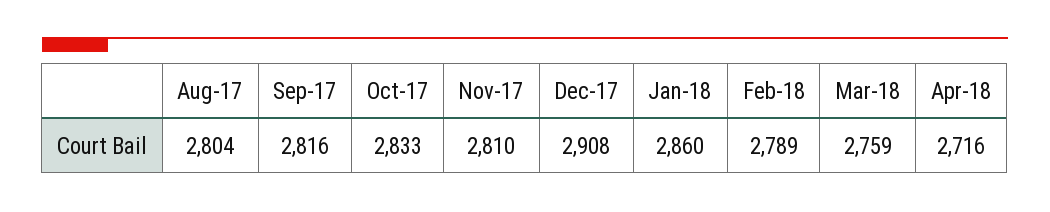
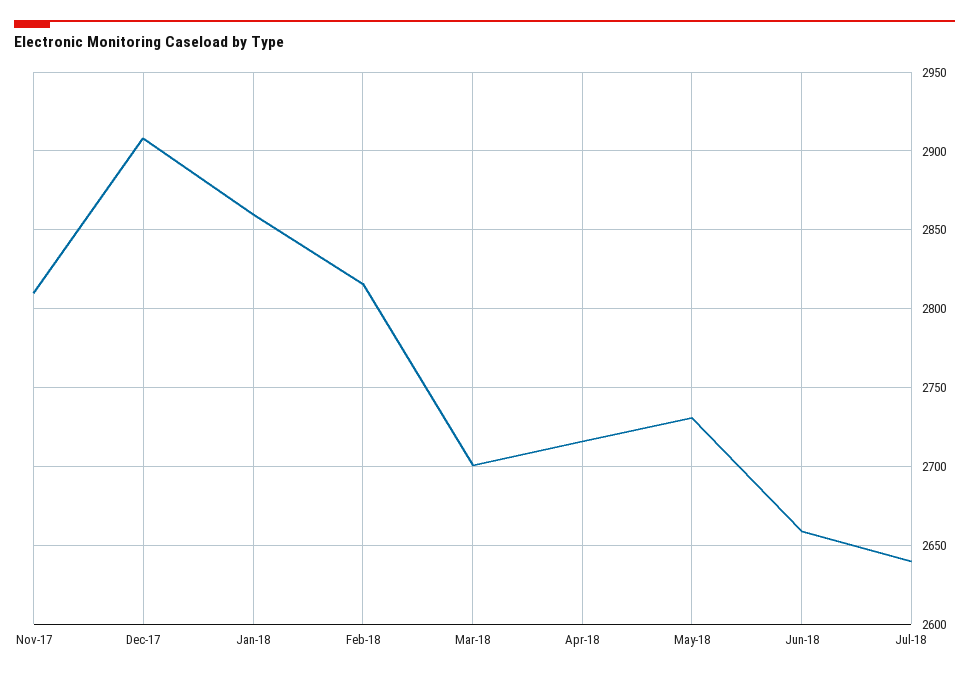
Aug-17: 2804 -> none
Sep-17: 2816 -> none
Oct-17: 2833 -> none
Feb-18: 2789 -> 2815
Mar-18: 2759 -> 2700
May-18: none -> 2730
Jun-18: none -> 2660
Jul-18: none -> 2640

